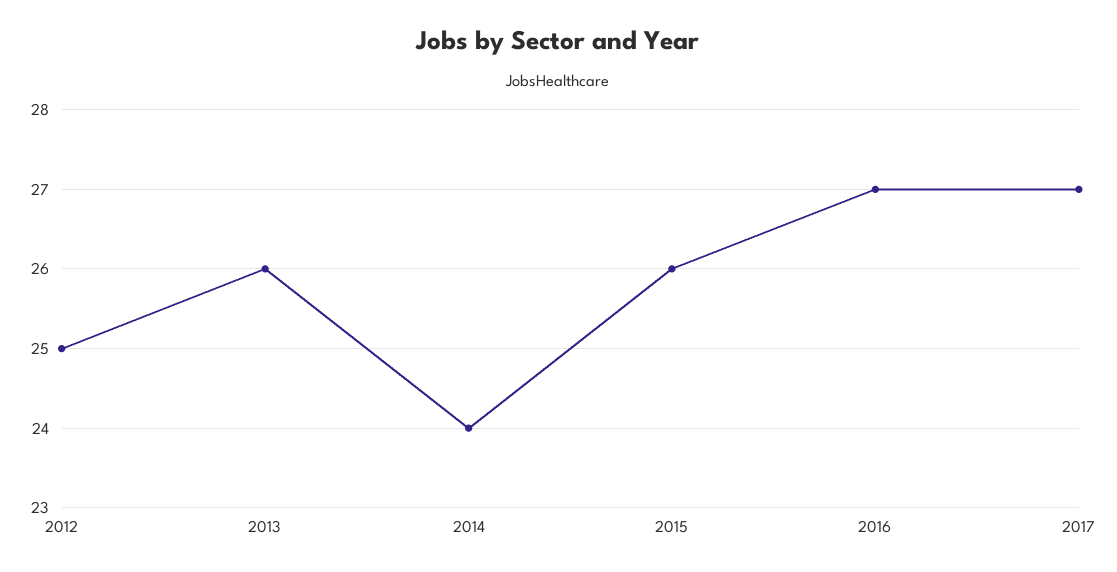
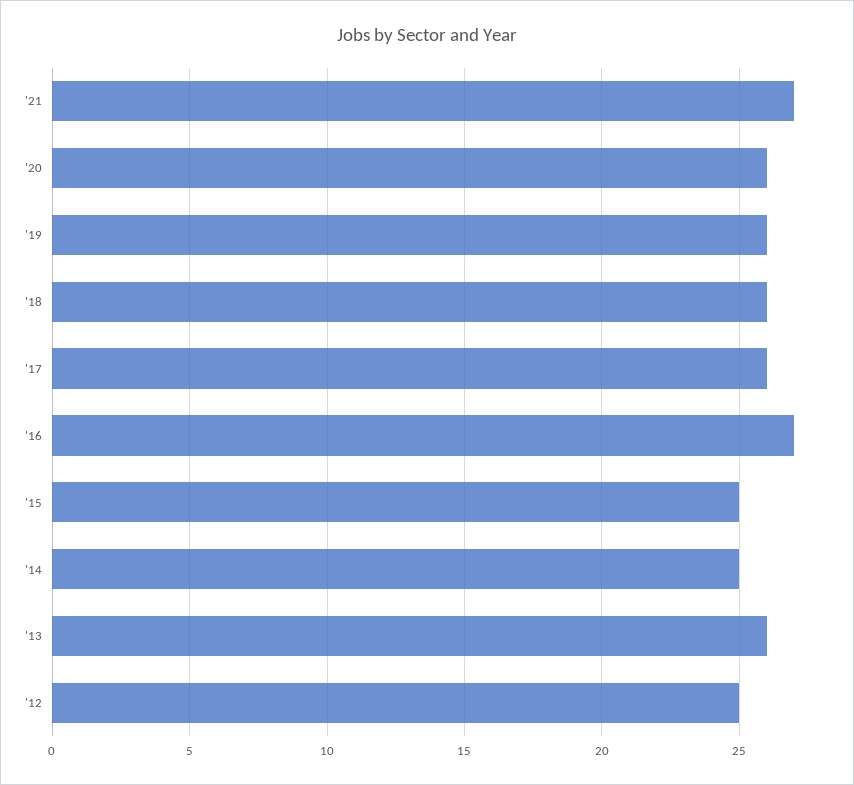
2014: 24 -> 25
2015: 26 -> 25
2017: 27 -> 26
'21: none -> 27
'20: none -> 26
'19: none -> 26
'18: none -> 26

